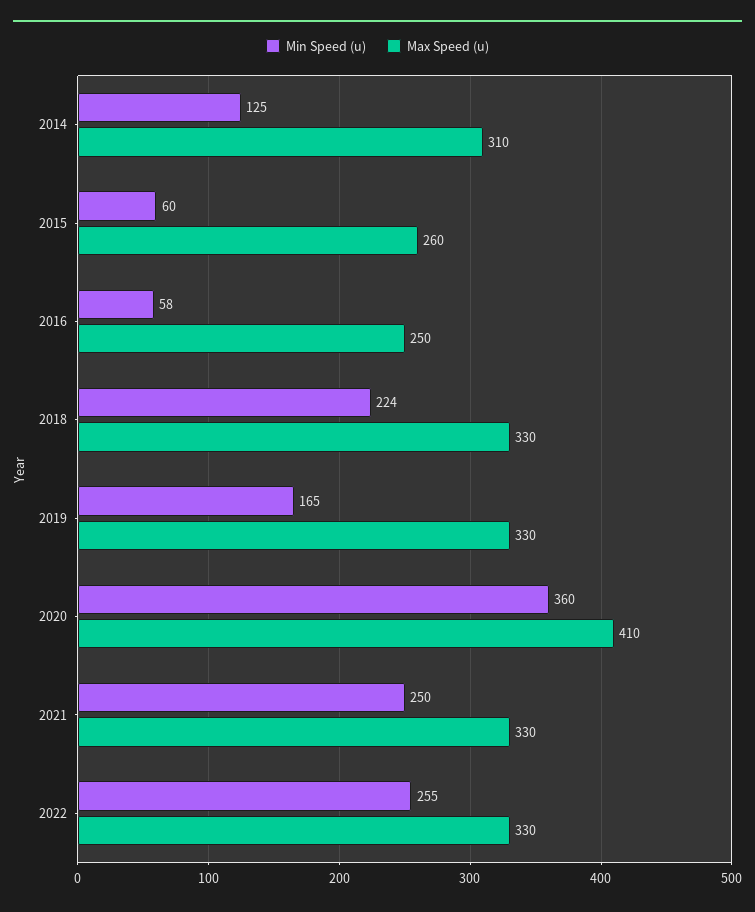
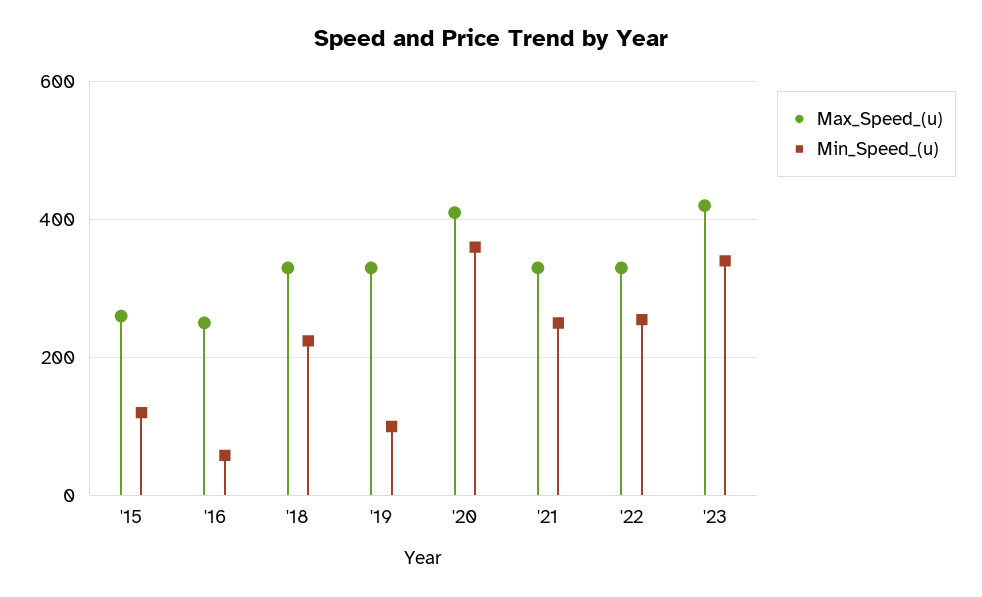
Min Speed (u), 2014: 125 -> none
Max Speed (u), 2014: 310 -> none
Min Speed (u), 2015: 60 -> 120
Min Speed (u), 2019: 165 -> 100
Max Speed (u), '23: none -> 420
Min Speed (u), '23: none -> 340

